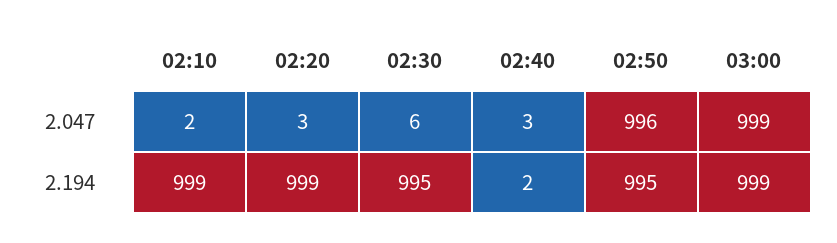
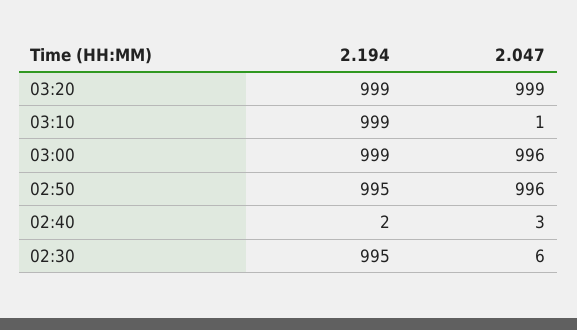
02:10, 2.047: 2 -> none
02:20, 2.047: 3 -> none
03:00, 2.047: 999 -> 996
02:10, 2.194: 999 -> none
02:20, 2.194: 999 -> none
03:20, 2.194: none -> 999
03:20, 2.047: none -> 999
03:10, 2.194: none -> 999
03:10, 2.047: none -> 1

